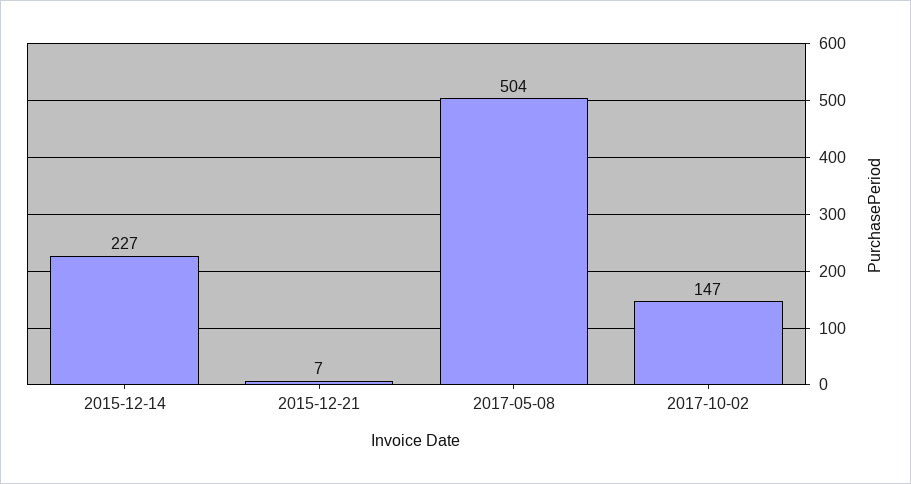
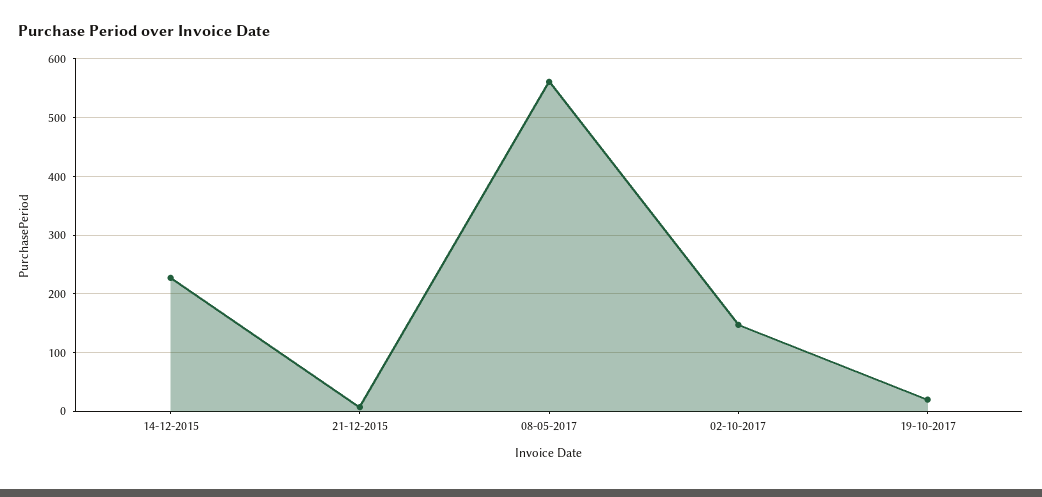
2017-05-08: 504 -> 560
19-10-2017: none -> 20

